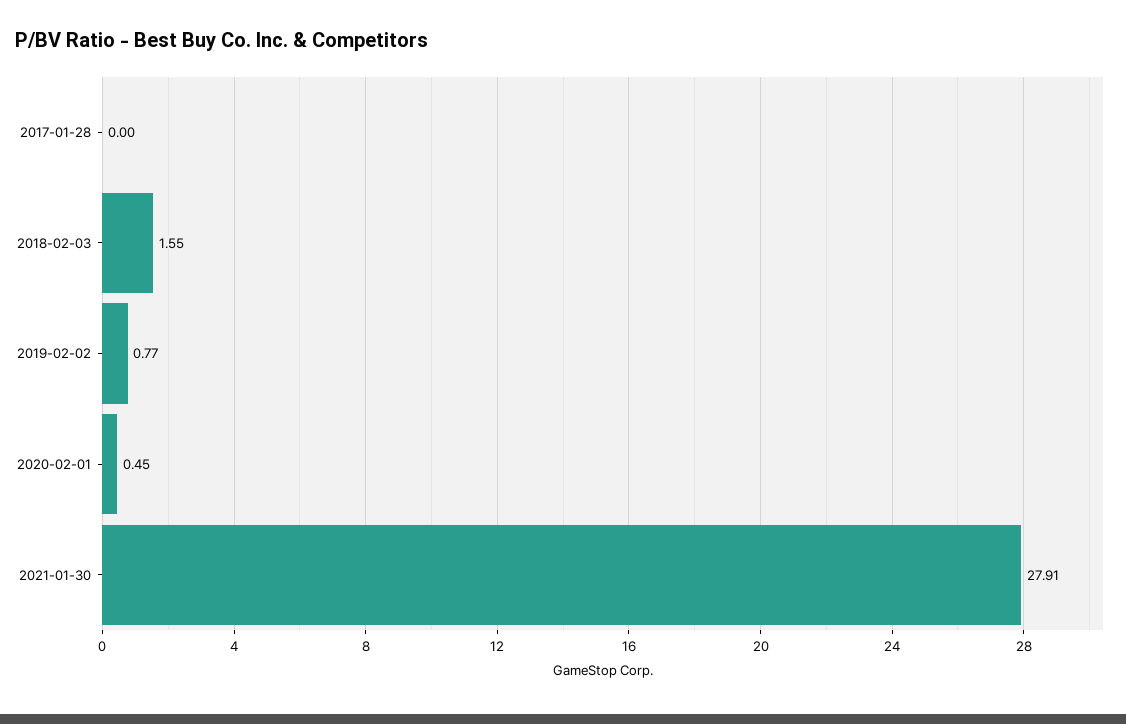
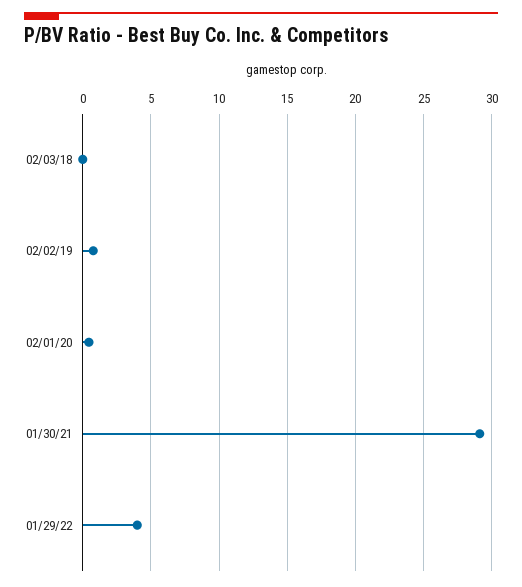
2017-01-28: 0 -> none
2018-02-03: 1.55 -> 0
2021-01-30: 27.91 -> 29
01/29/22: none -> 4

